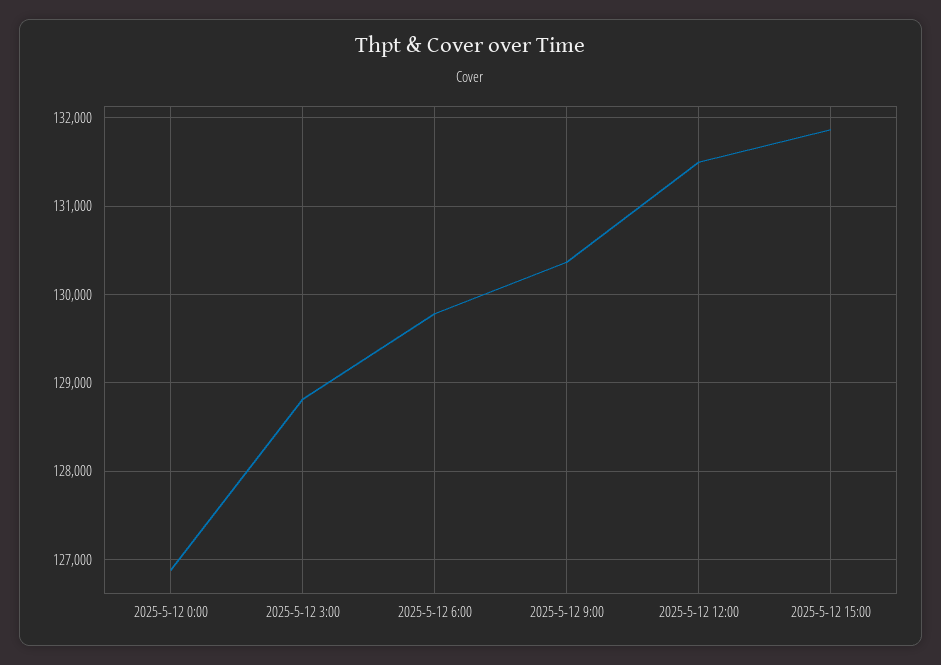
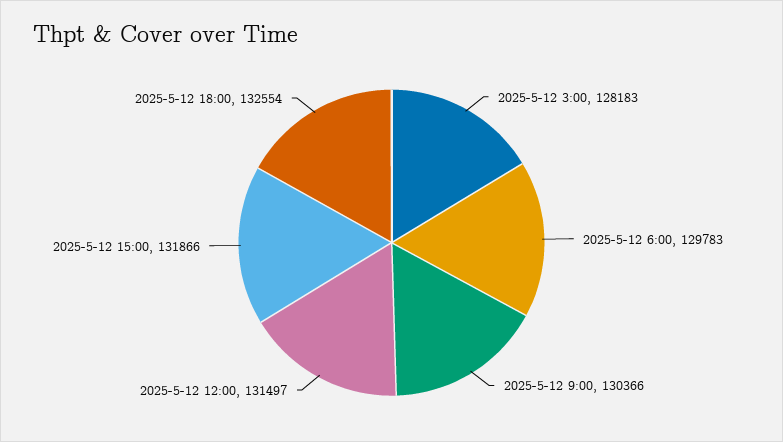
2025-5-12 0:00: 126900 -> none
2025-5-12 3:00: 128800 -> 128183
2025-5-12 18:00: none -> 132554

